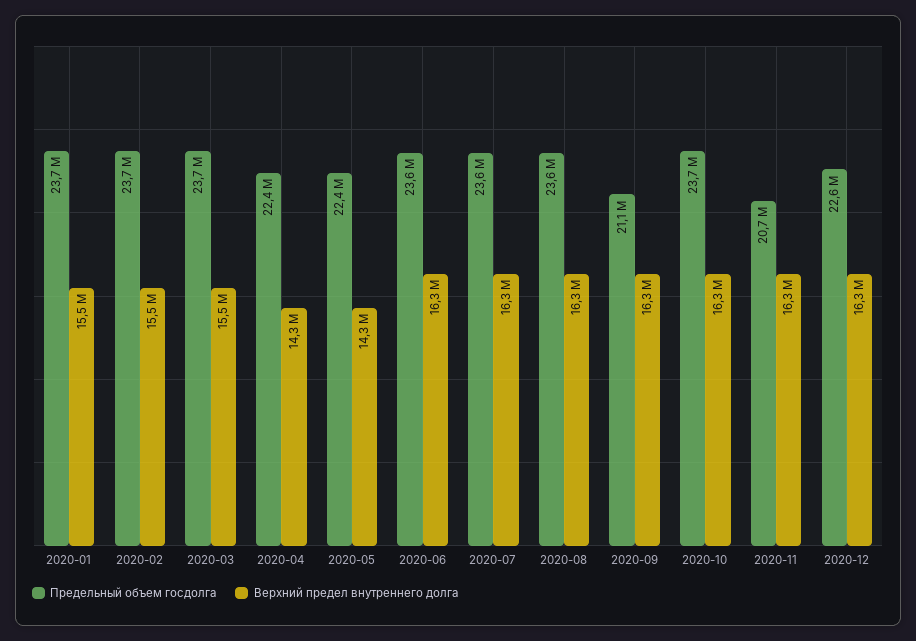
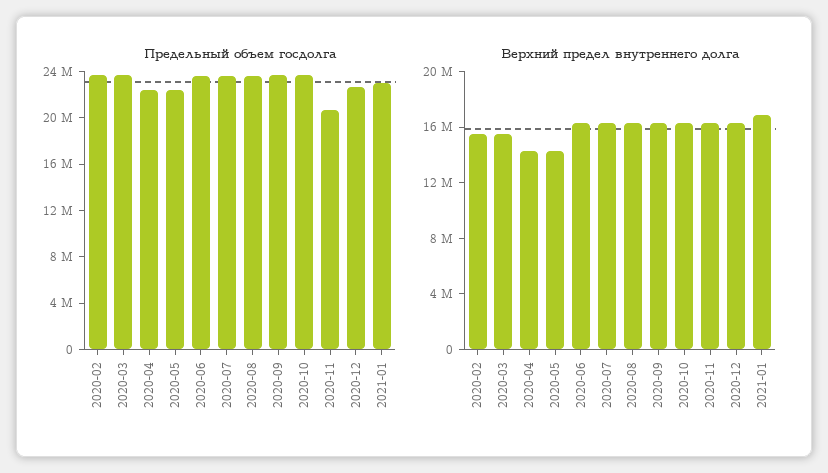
Предельный объем госдолга, 2020-01: 23700000 -> none
Верхний предел внутреннего долга, 2020-01: 15500000 -> none
Предельный объем госдолга, 2020-09: 21100000 -> 24000000
Предельный объем госдолга, 2021-01: none -> 23000000
Верхний предел внутреннего долга, 2021-01: none -> 17000000

